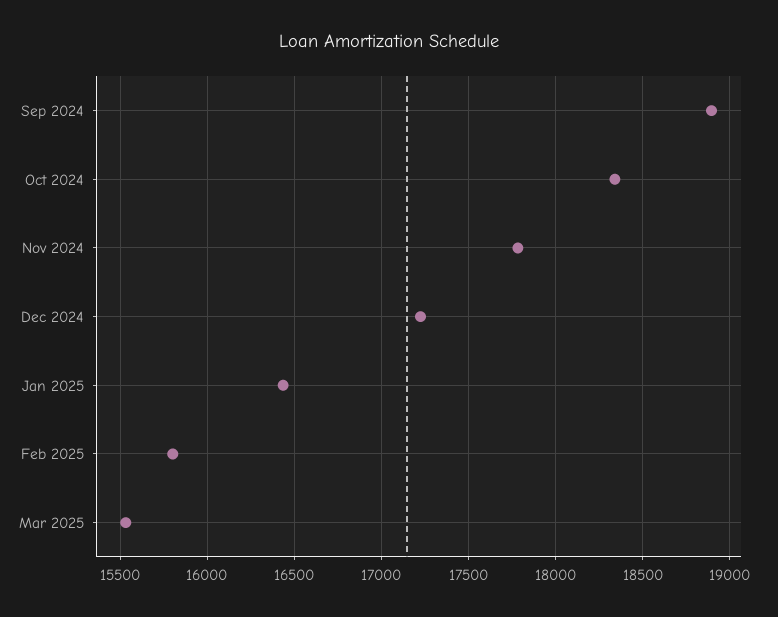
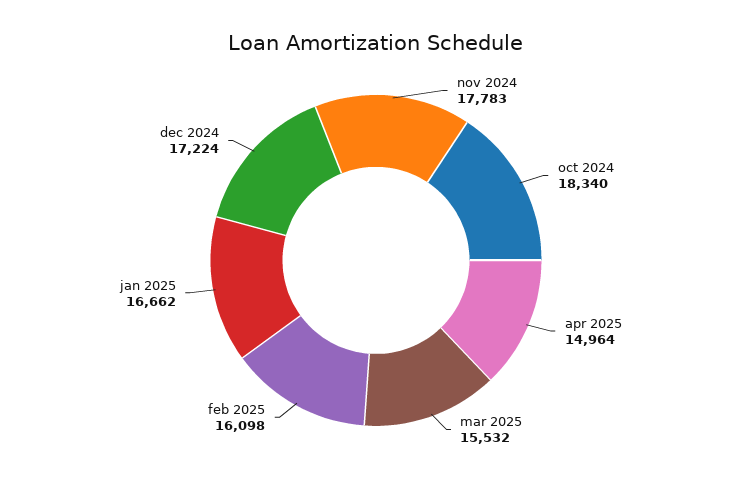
Sep 2024: 18900 -> none
Jan 2025: 16450 -> 16662
Feb 2025: 15800 -> 16098
apr 2025: none -> 14964

